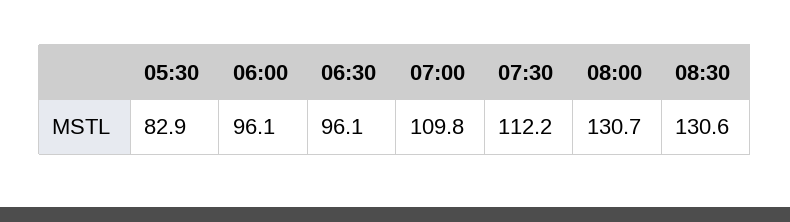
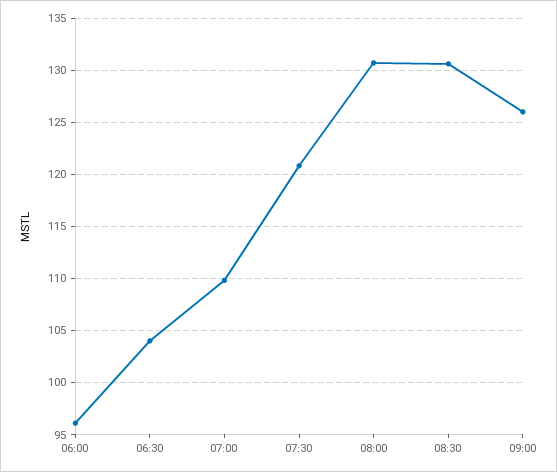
05:30: 82.9 -> none
06:30: 96.1 -> 104
07:30: 112.2 -> 121
09:00: none -> 126

